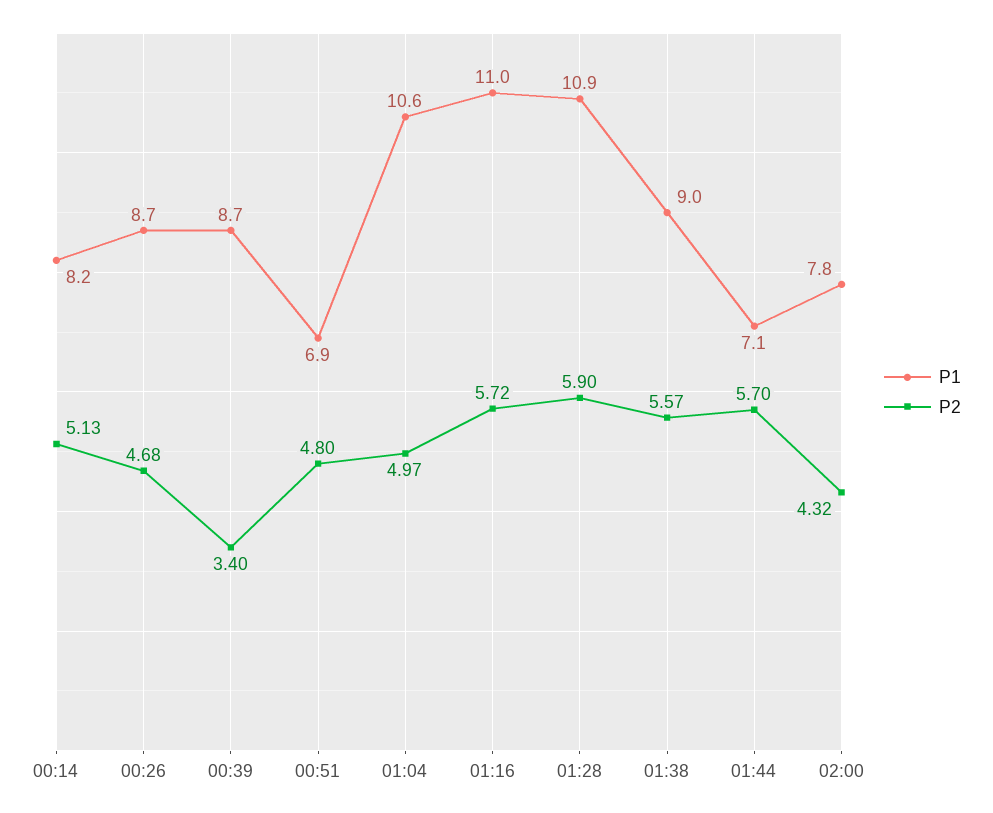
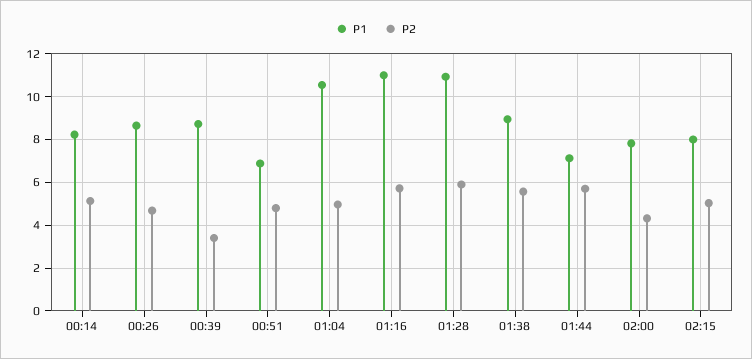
P1, 02:15: none -> 8
P2, 02:15: none -> 5

